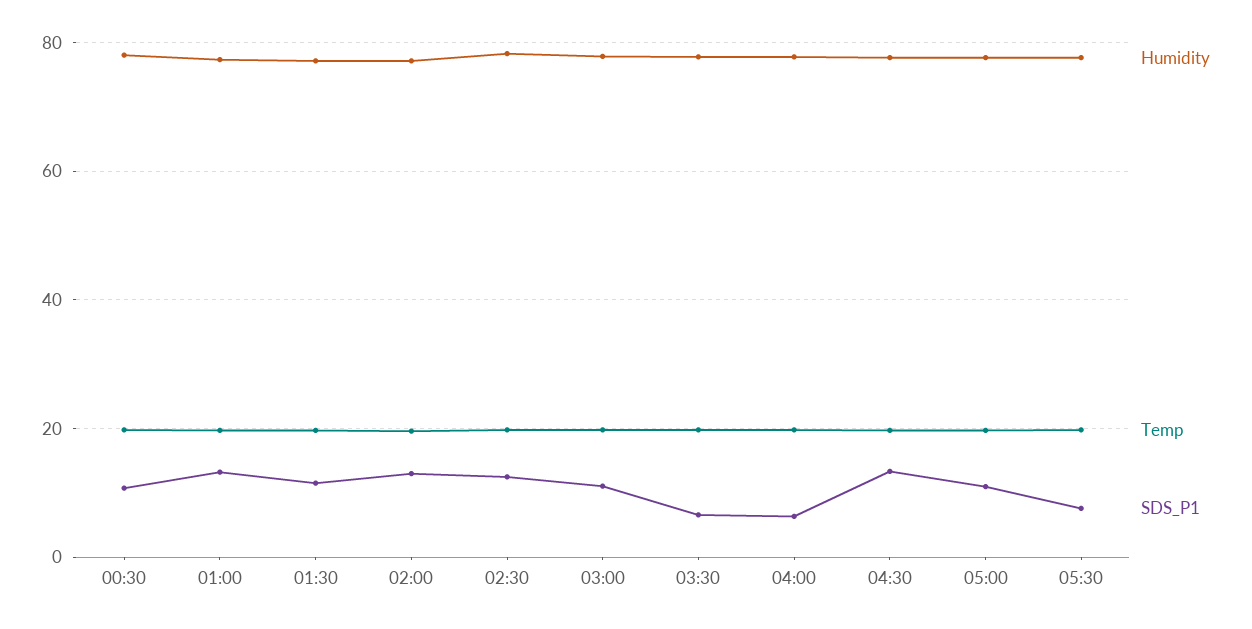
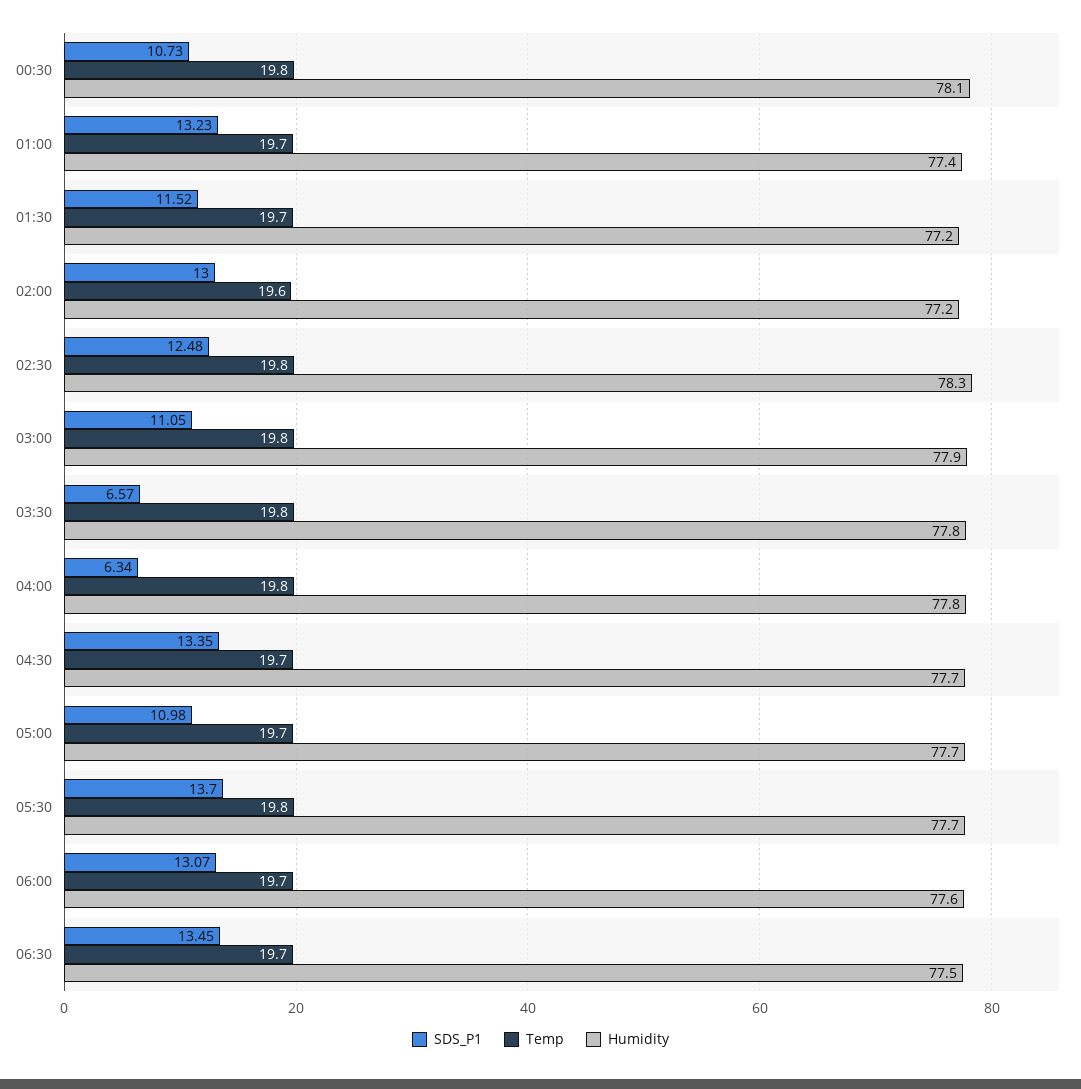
SDS_P1, 05:30: 8 -> 13.7
SDS_P1, 06:00: none -> 13.07
Temp, 06:00: none -> 19.7
Humidity, 06:00: none -> 77.6
SDS_P1, 06:30: none -> 13.45
Temp, 06:30: none -> 19.7
Humidity, 06:30: none -> 77.5

